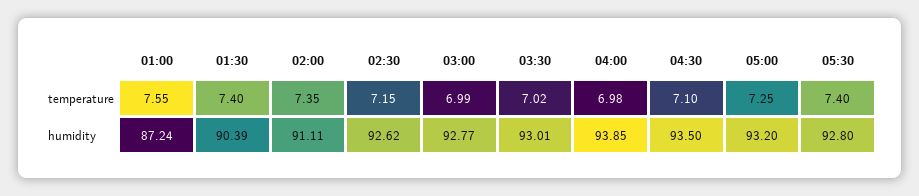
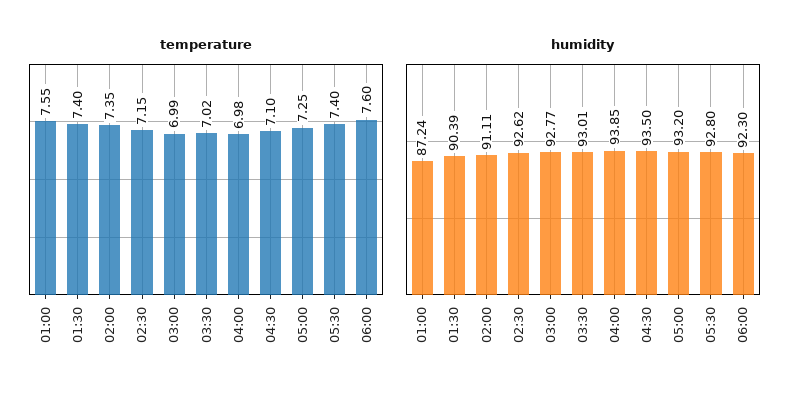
temperature, 06:00: none -> 7.6
humidity, 06:00: none -> 92.3

